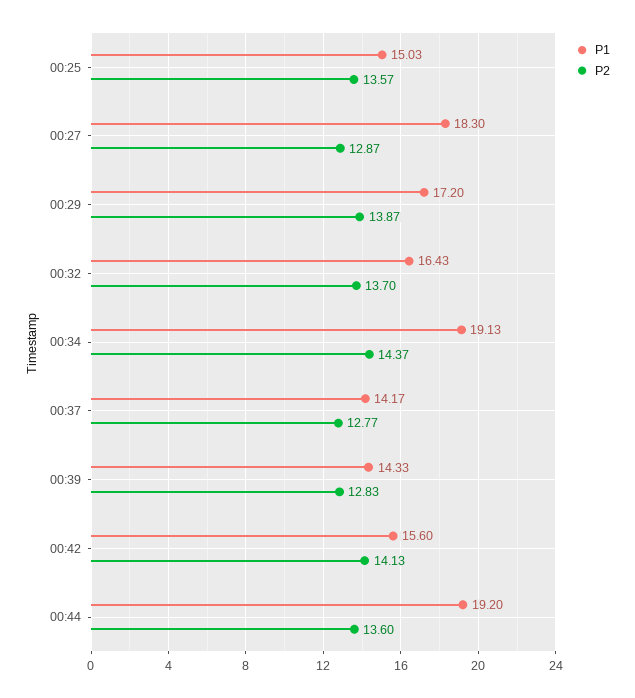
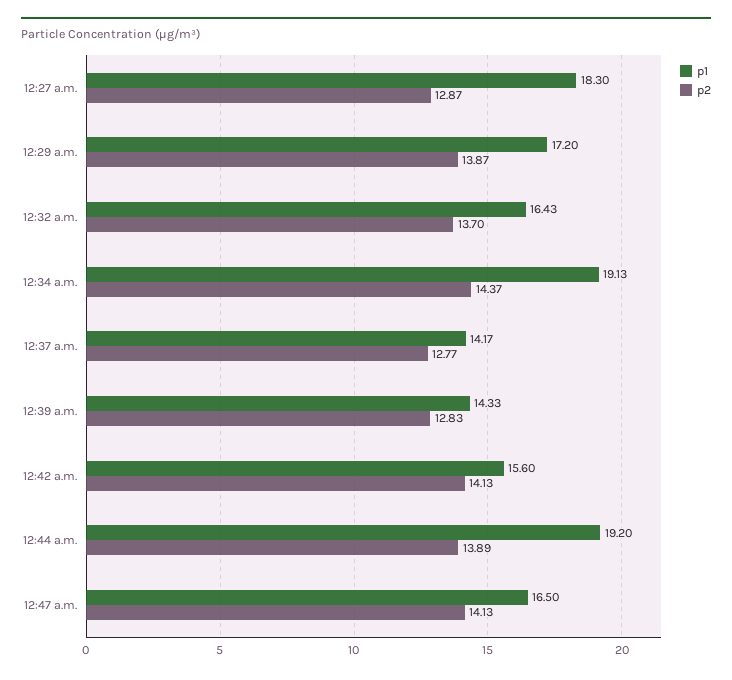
P1, 00:25: 15.03 -> none
P2, 00:25: 13.57 -> none
P2, 00:44: 13.6 -> 13.89
P1, 12:47 a.m.: none -> 16.5
P2, 12:47 a.m.: none -> 14.13

